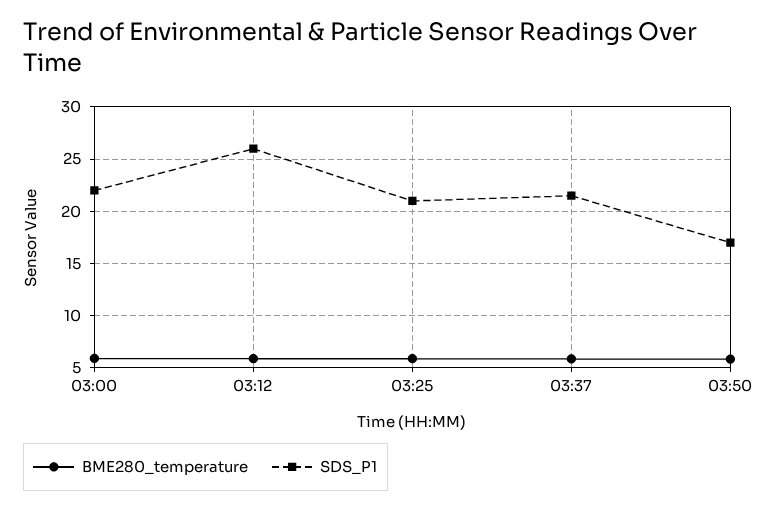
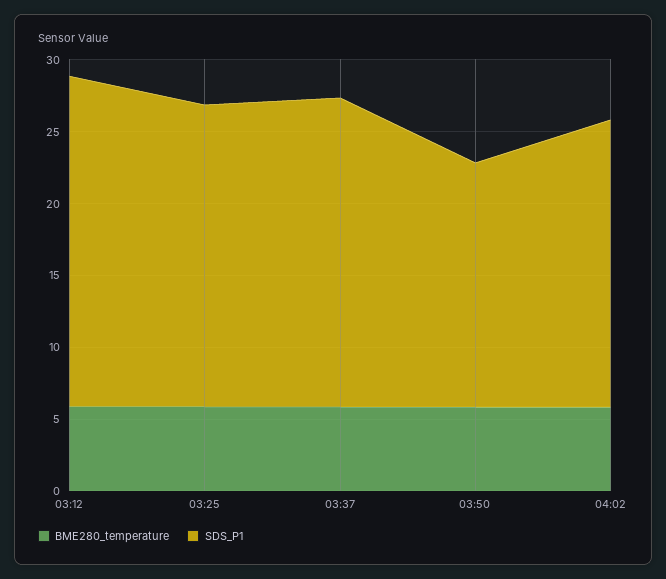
BME280_temperature, 03:00: 6 -> none
SDS_P1, 03:00: 22 -> none
SDS_P1, 03:12: 26 -> 23
BME280_temperature, 04:02: none -> 6
SDS_P1, 04:02: none -> 20

